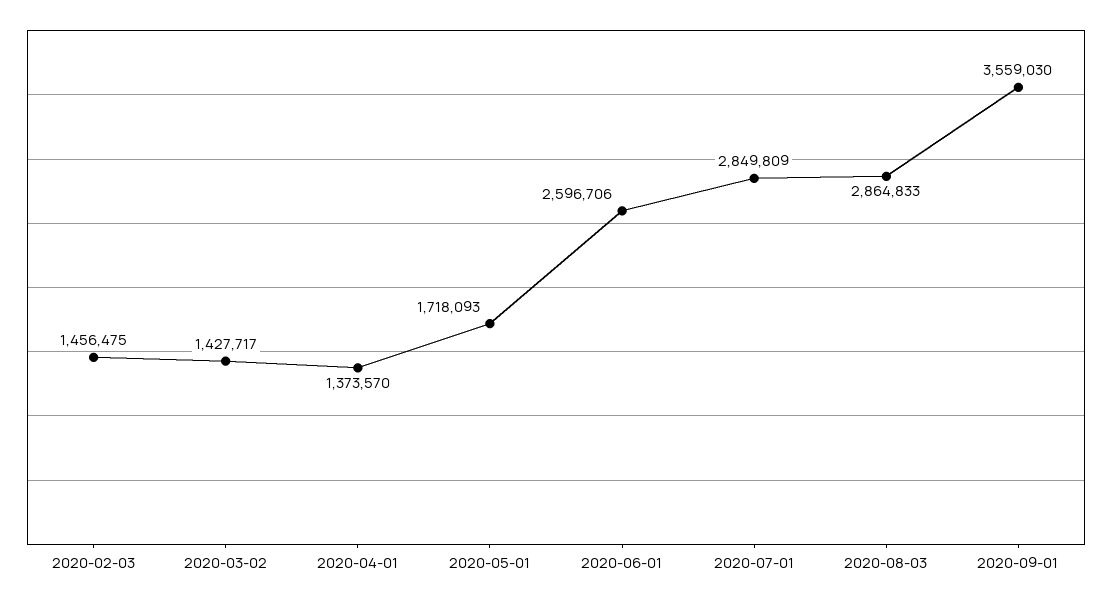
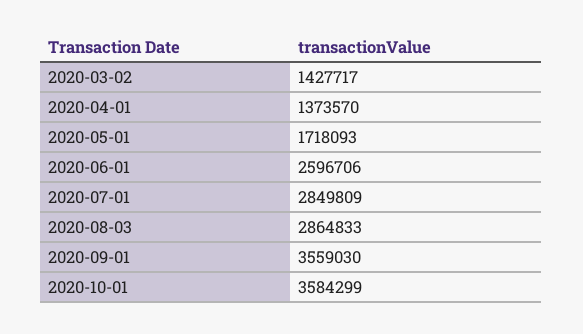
2020-02-03: 1456475 -> none
2020-10-01: none -> 3584299

